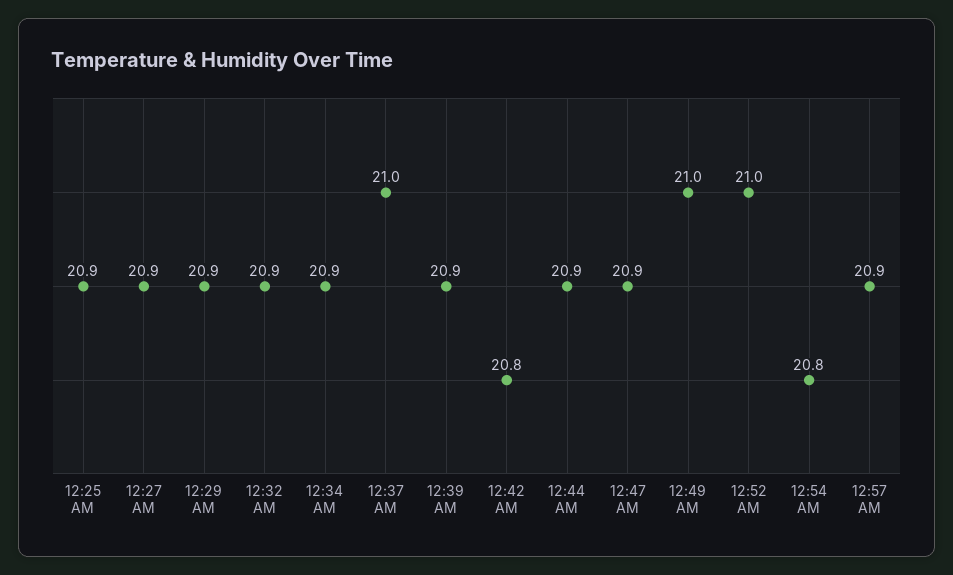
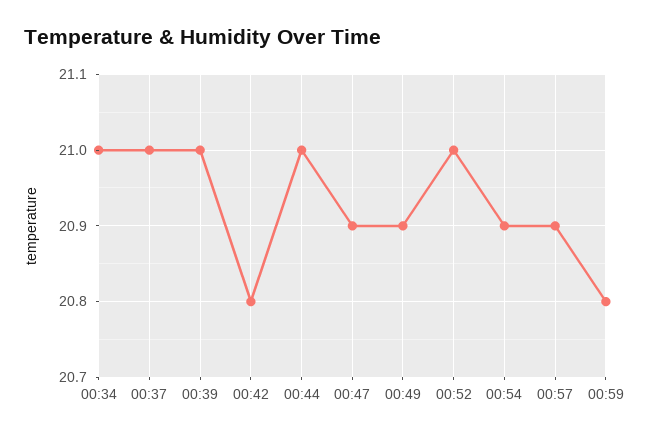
12:25 AM: 20.9 -> none
12:27 AM: 20.9 -> none
12:29 AM: 20.9 -> none
12:32 AM: 20.9 -> none
12:34 AM: 20.9 -> 21
12:39 AM: 20.9 -> 21
12:44 AM: 20.9 -> 21
12:49 AM: 21 -> 20.9
12:54 AM: 20.8 -> 20.9
00:59: none -> 20.8

